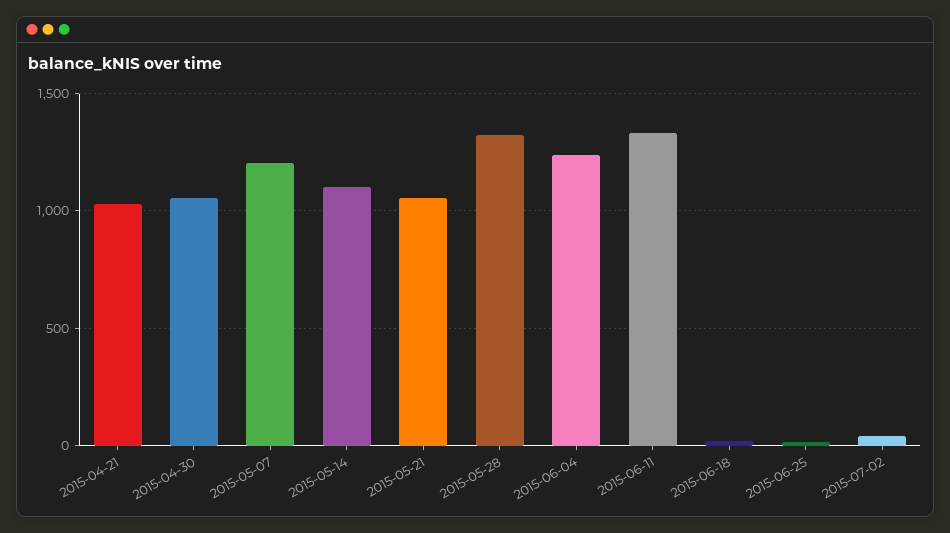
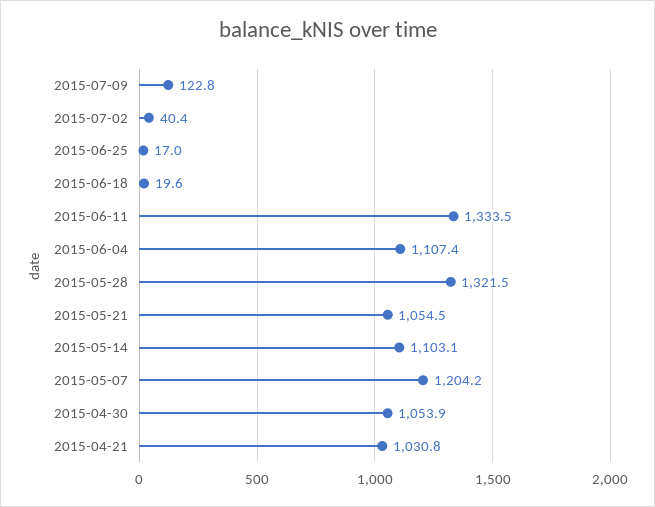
2015-06-04: 1250 -> 1107.4
2015-07-09: none -> 122.8

